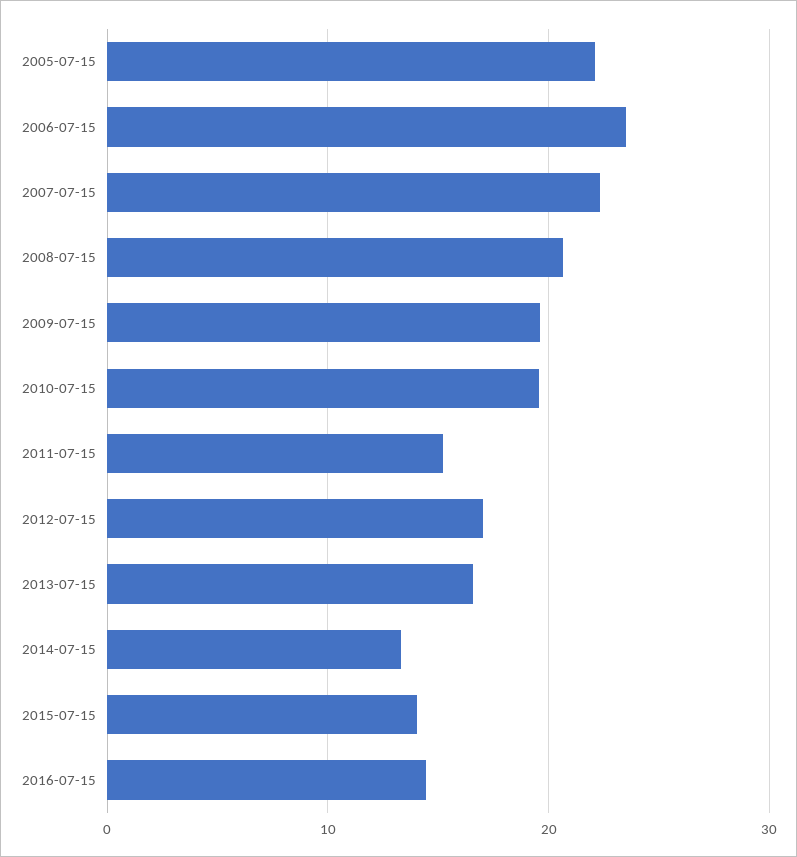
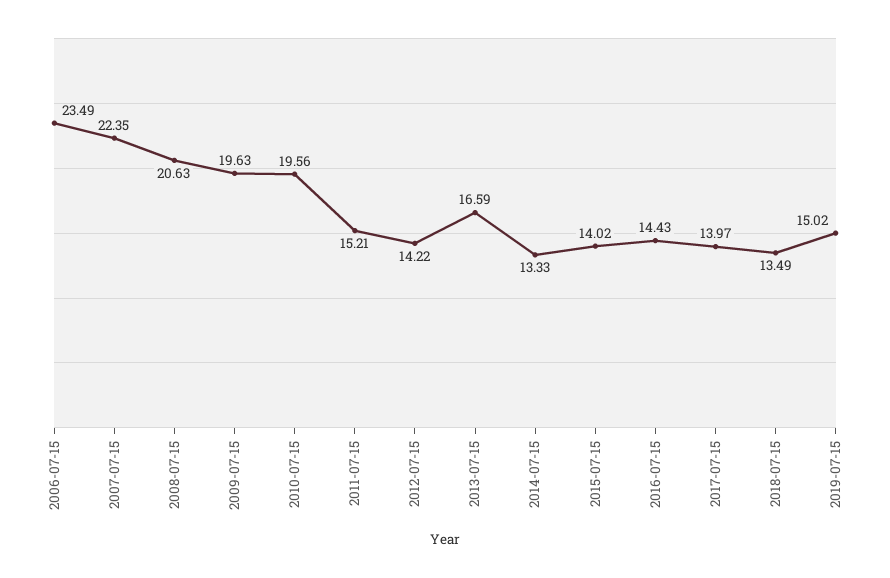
2005-07-15: 22 -> none
2012-07-15: 17 -> 14.22
2017-07-15: none -> 13.97
2018-07-15: none -> 13.49
2019-07-15: none -> 15.02

